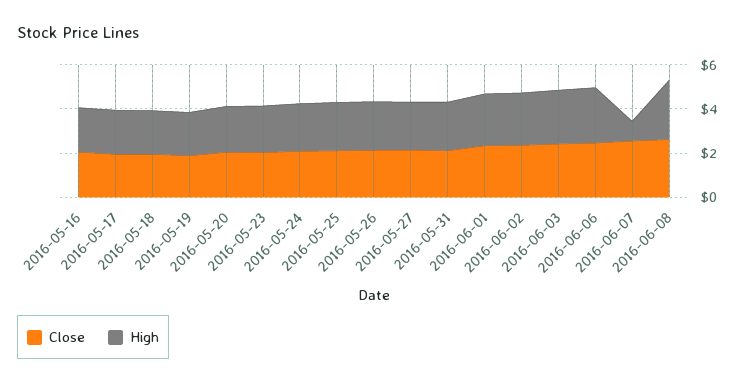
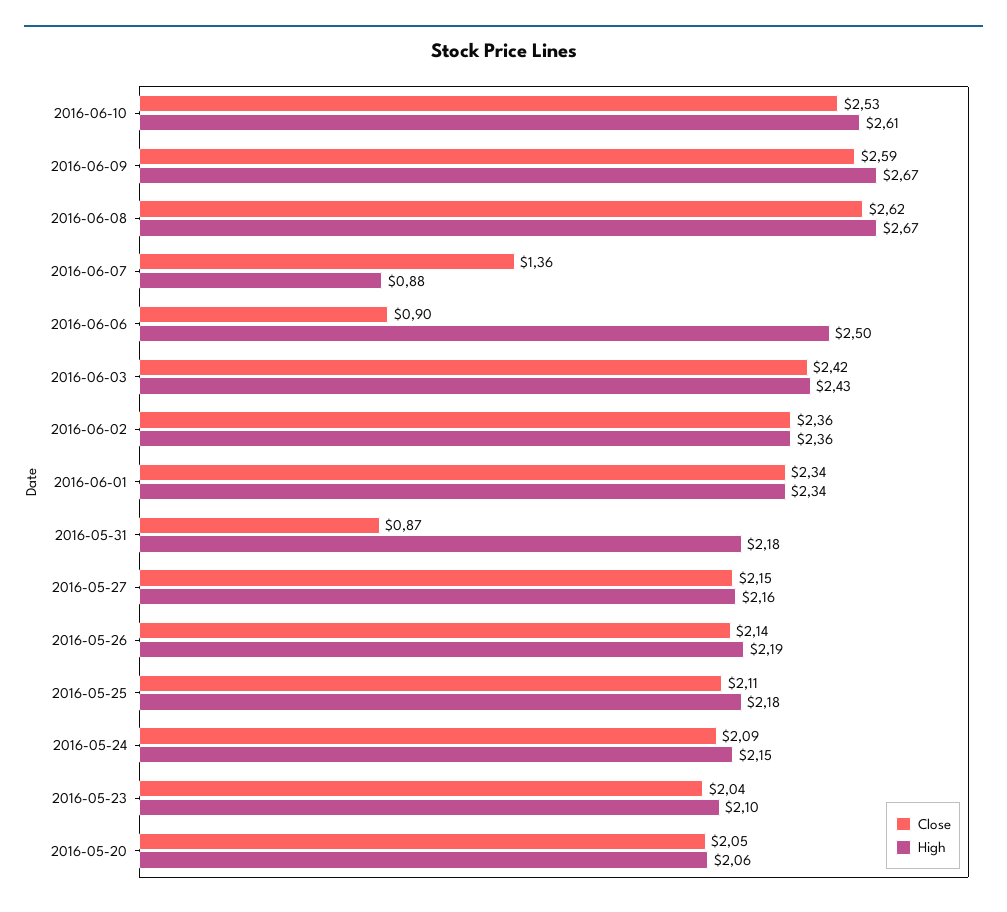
Close, 2016-05-16: 2 -> none
High, 2016-05-16: 2 -> none
Close, 2016-05-17: 2 -> none
High, 2016-05-17: 2 -> none
Close, 2016-05-18: 2 -> none
High, 2016-05-18: 2 -> none
Close, 2016-05-19: 2 -> none
High, 2016-05-19: 2 -> none
Close, 2016-05-31: 2 -> 0.87
Close, 2016-06-06: 2.5 -> 0.9
Close, 2016-06-07: 2.5 -> 1.36
Close, 2016-06-10: none -> 2.53
High, 2016-06-10: none -> 2.61
Close, 2016-06-09: none -> 2.59
High, 2016-06-09: none -> 2.67

